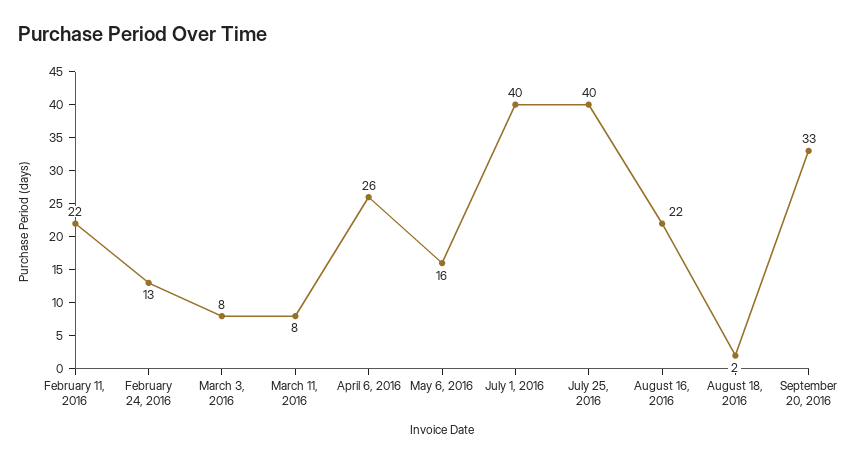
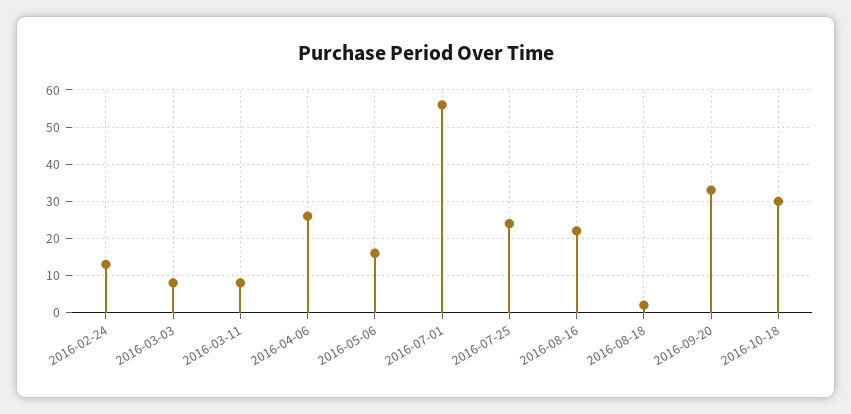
February 11, 2016: 22 -> none
July 1, 2016: 40 -> 55
July 25, 2016: 40 -> 25
2016-10-18: none -> 30

